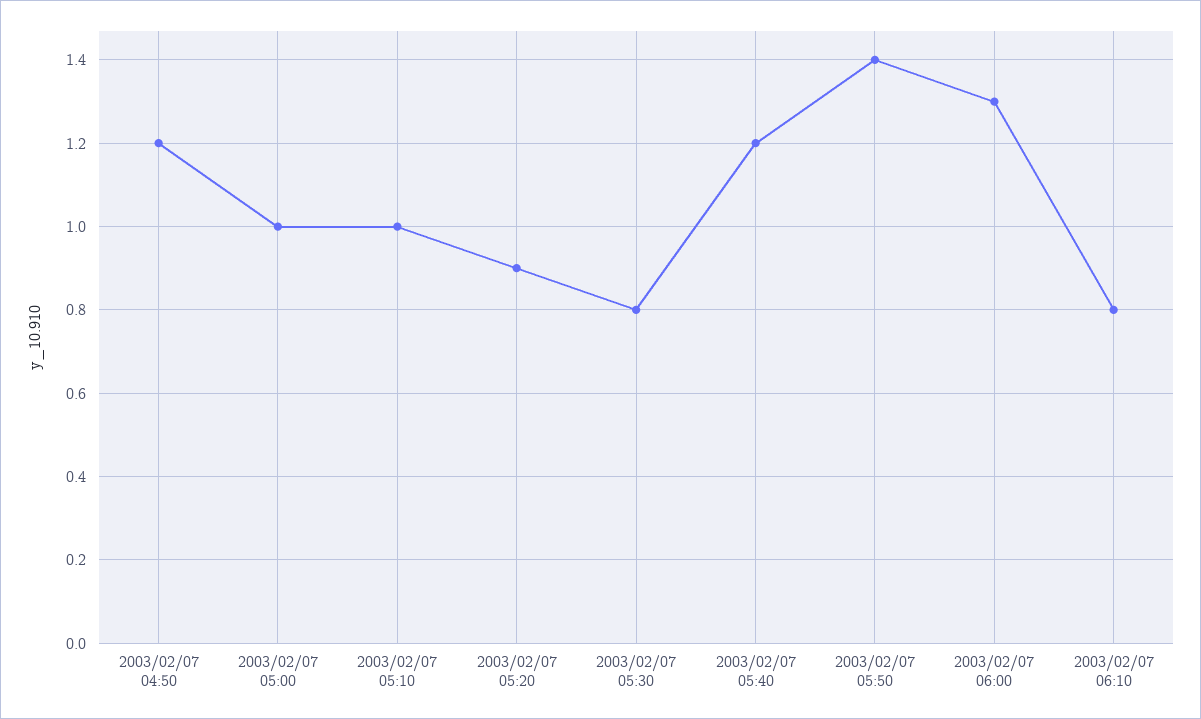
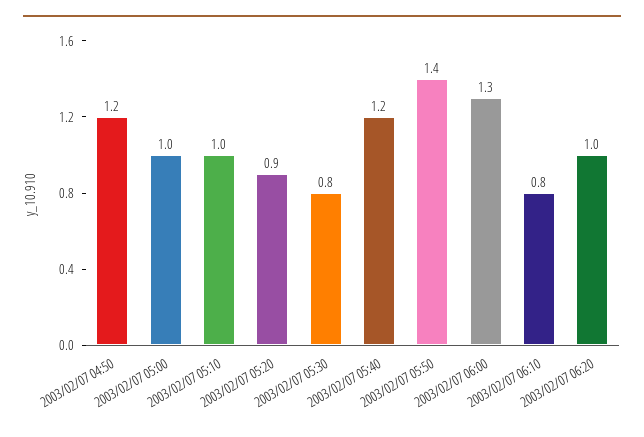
2003/02/07 06:20: none -> 1

